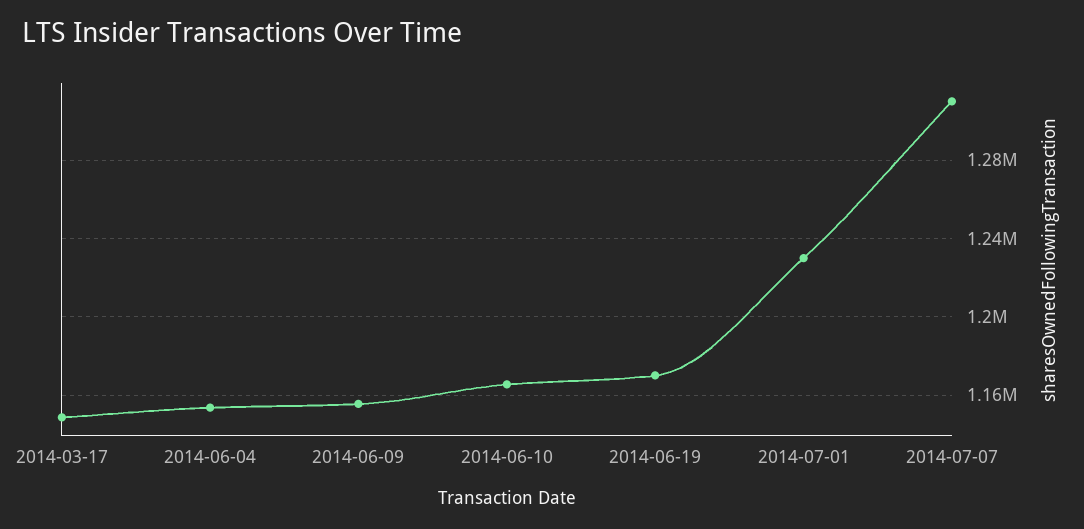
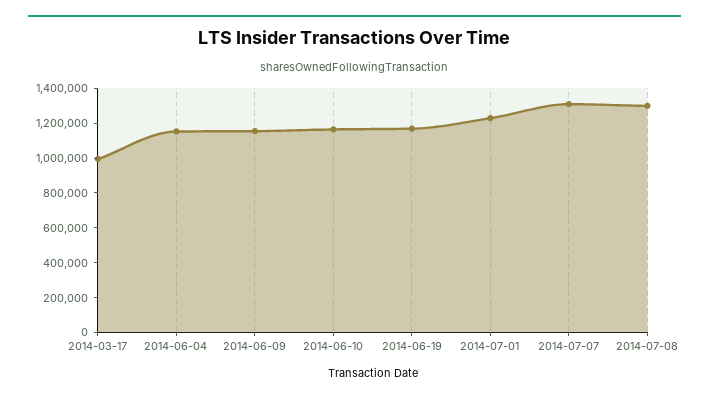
2014-03-17: 1150000 -> 1000000
2014-07-08: none -> 1300000

